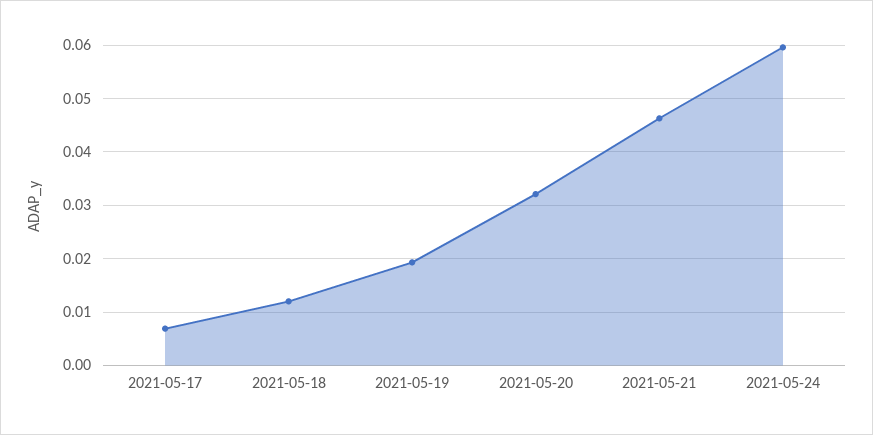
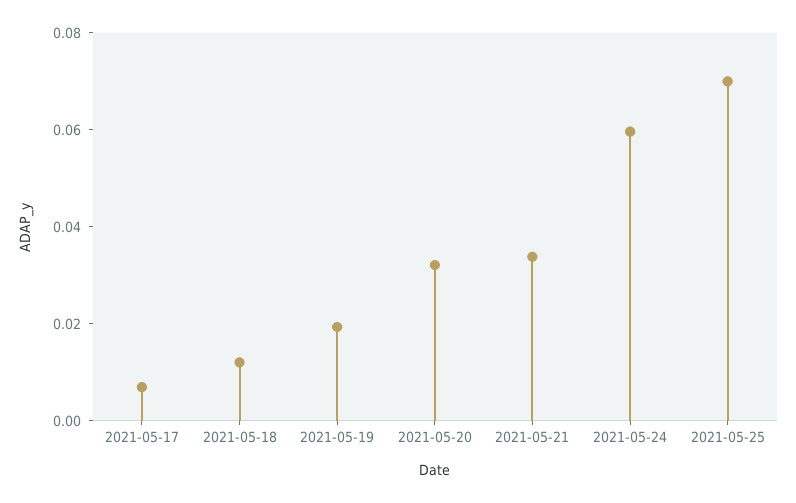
2021-05-21: 0.046 -> 0.035
2021-05-25: none -> 0.07

